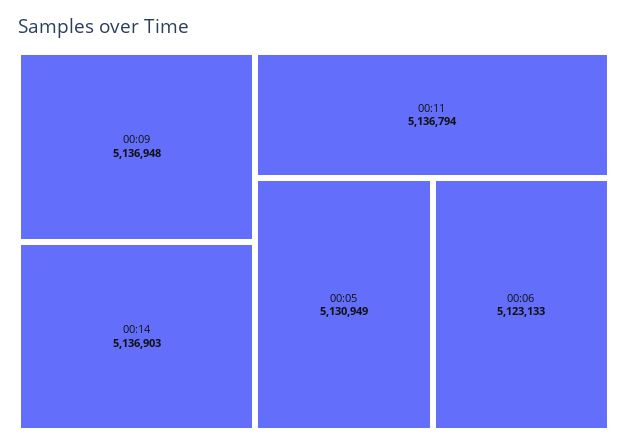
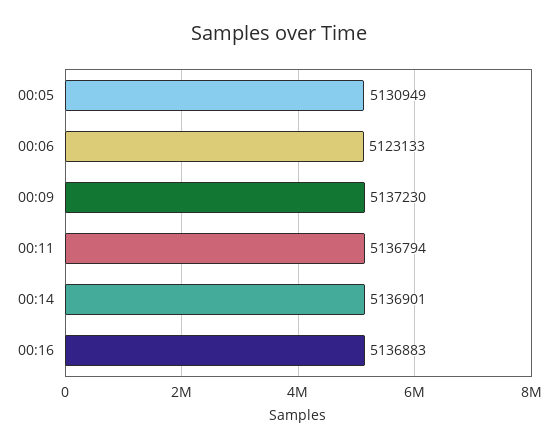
00:09: 5136948 -> 5137230
00:14: 5136903 -> 5136901
00:16: none -> 5136883

